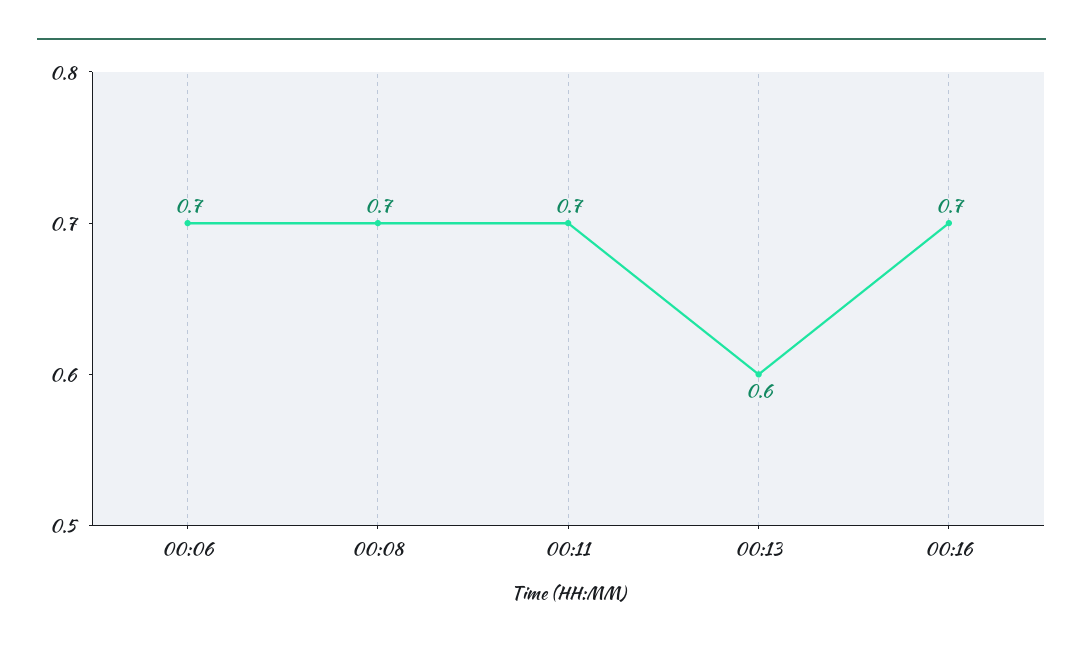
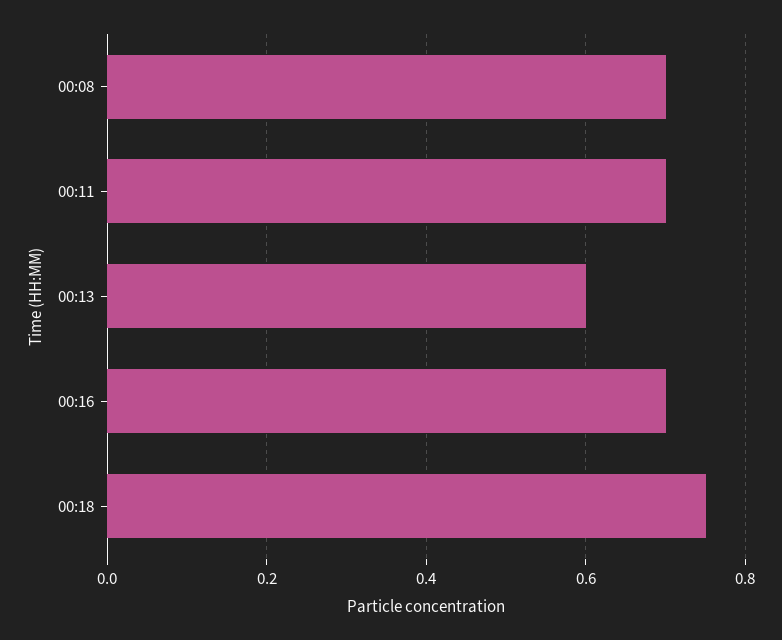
00:06: 0.7 -> none
00:18: none -> 0.75

